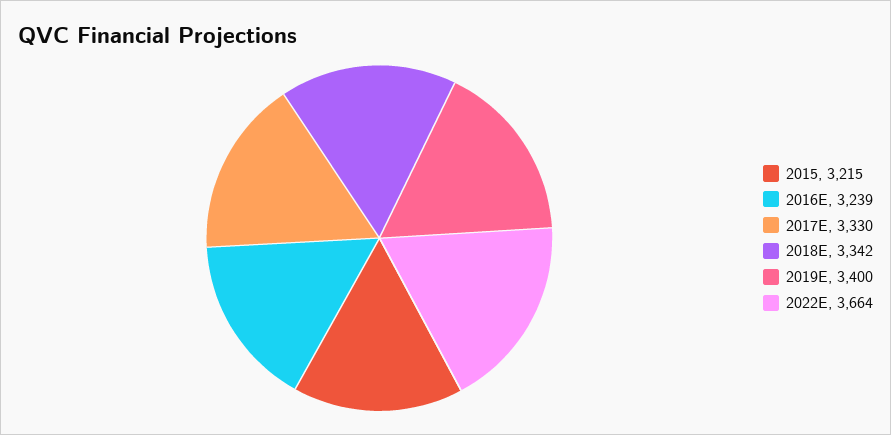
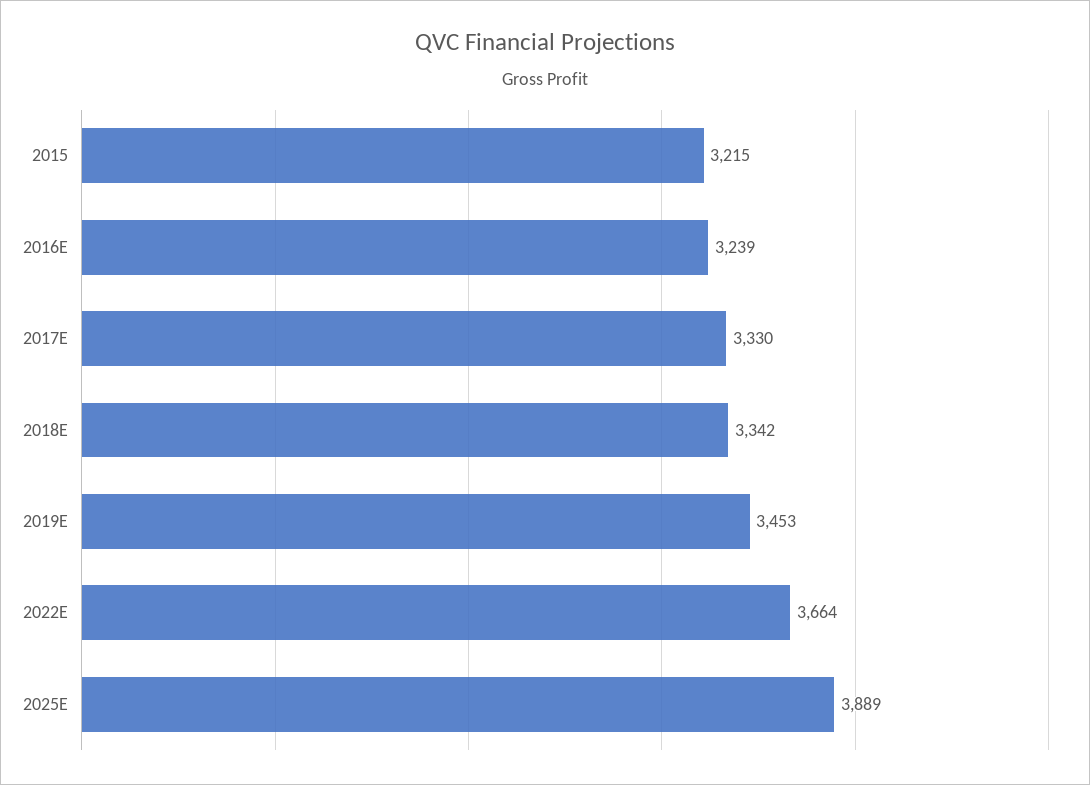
2019E: 3400 -> 3453
2025E: none -> 3889

